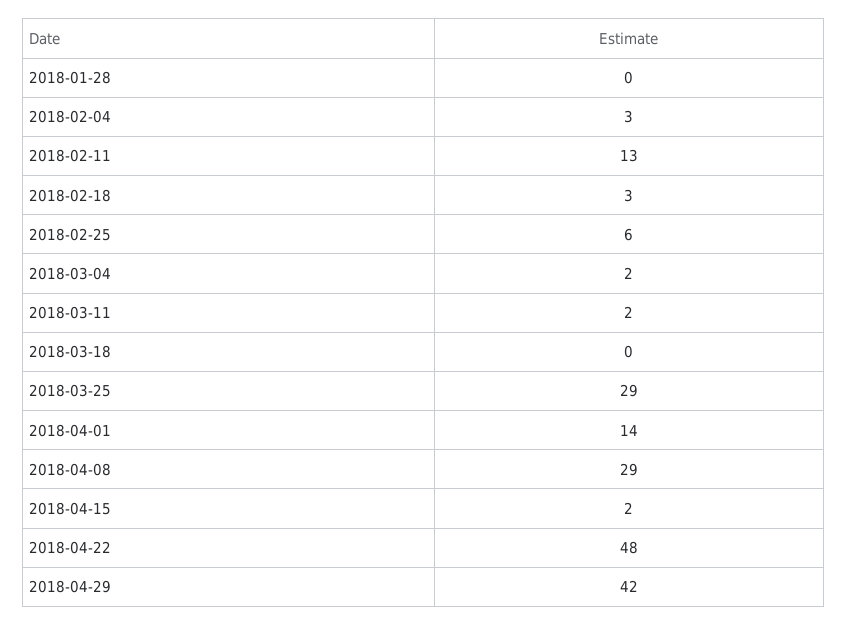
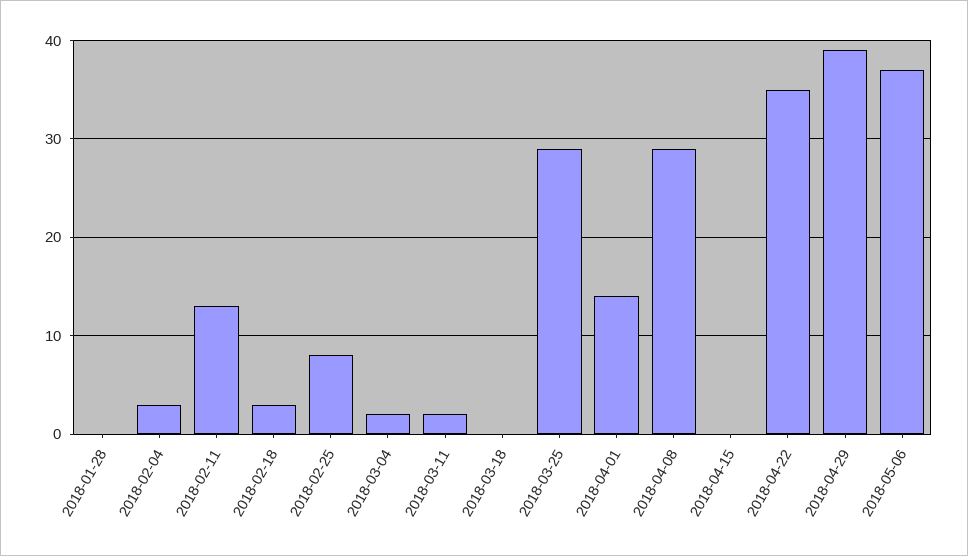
2018-02-25: 6 -> 8
2018-04-15: 2 -> 0
2018-04-22: 48 -> 35
2018-04-29: 42 -> 39
2018-05-06: none -> 37

